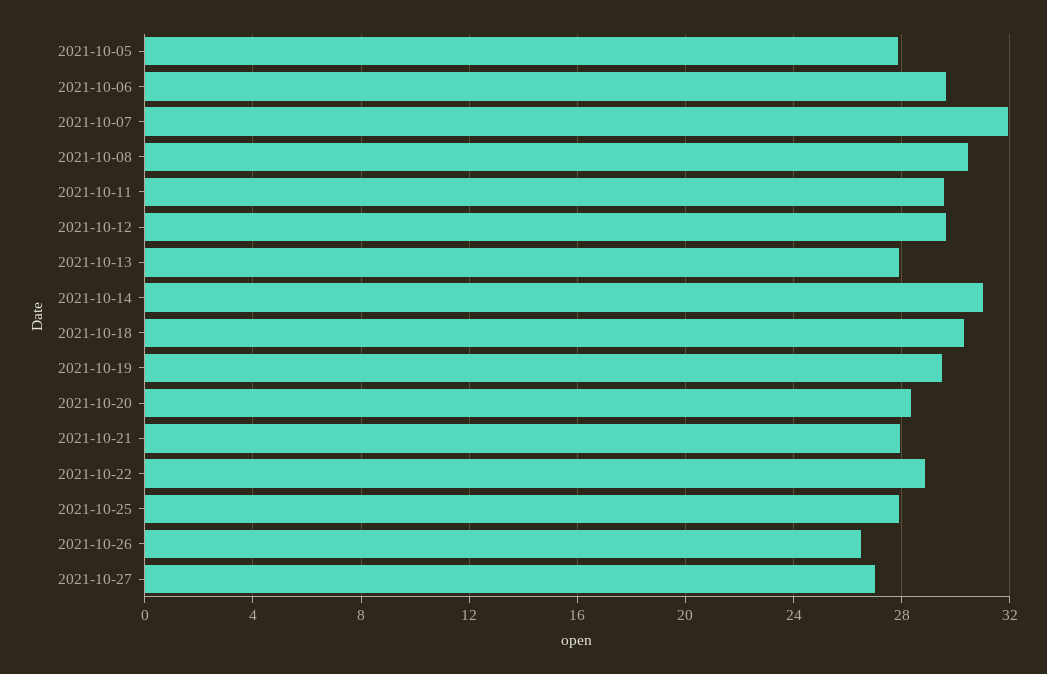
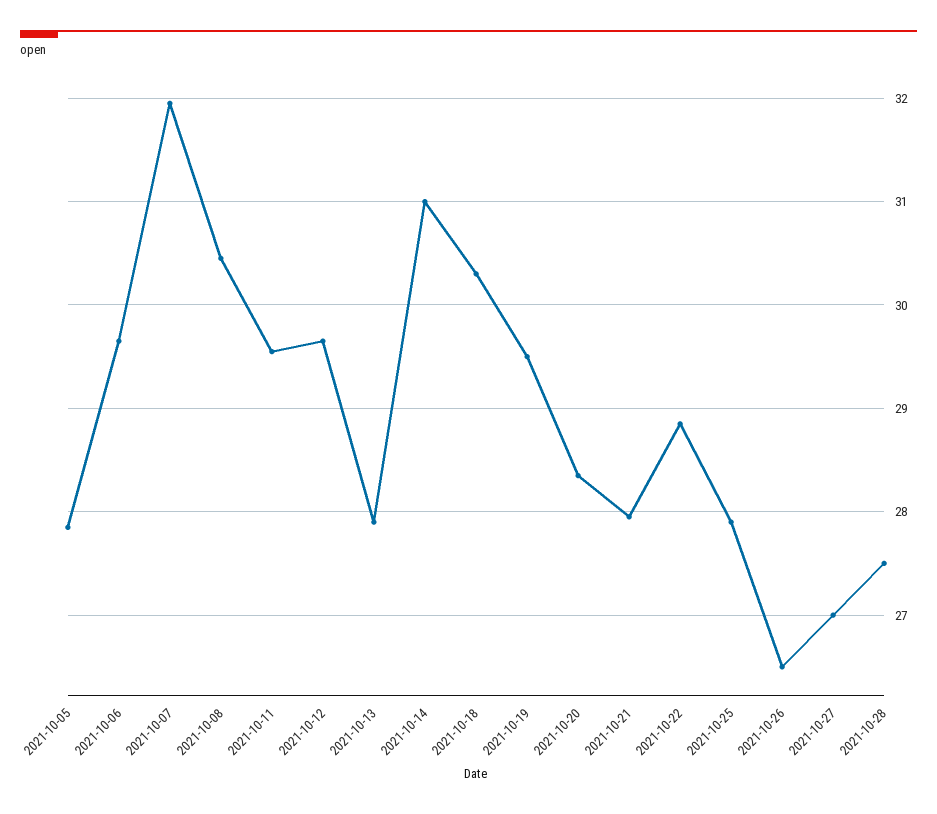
2021-10-28: none -> 27.5

